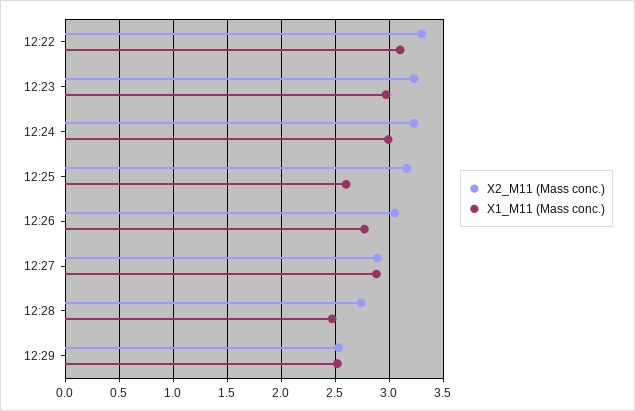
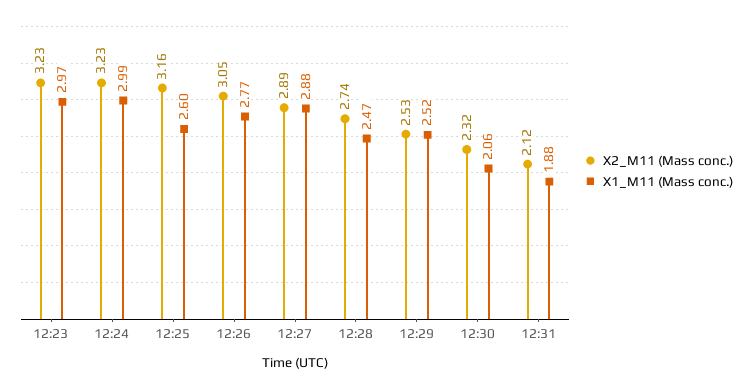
X2_M11 (Mass conc.), 12:22: 3.3 -> none
X1_M11 (Mass conc.), 12:22: 3.1 -> none
X2_M11 (Mass conc.), 12:30: none -> 2.32
X1_M11 (Mass conc.), 12:30: none -> 2.06
X2_M11 (Mass conc.), 12:31: none -> 2.12
X1_M11 (Mass conc.), 12:31: none -> 1.88

